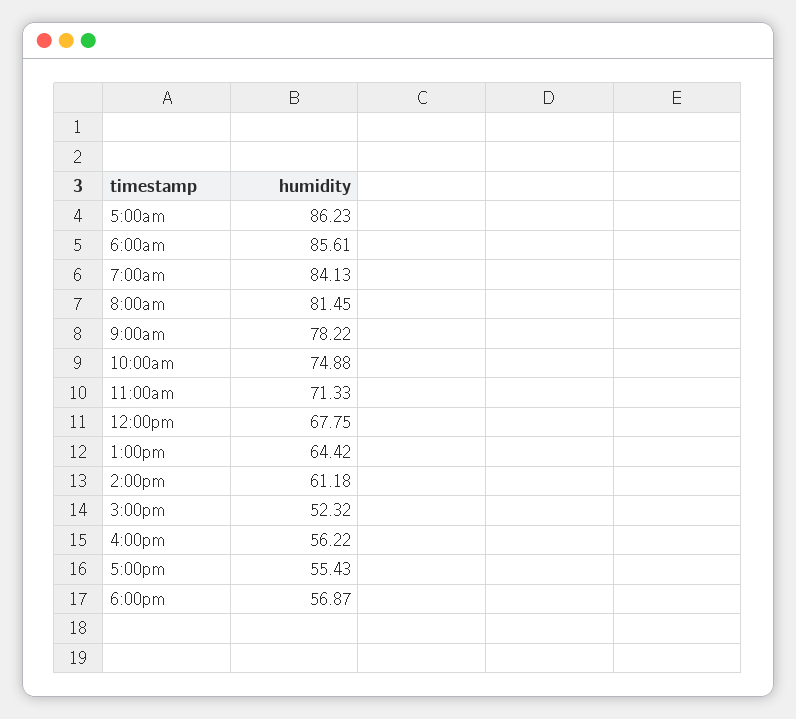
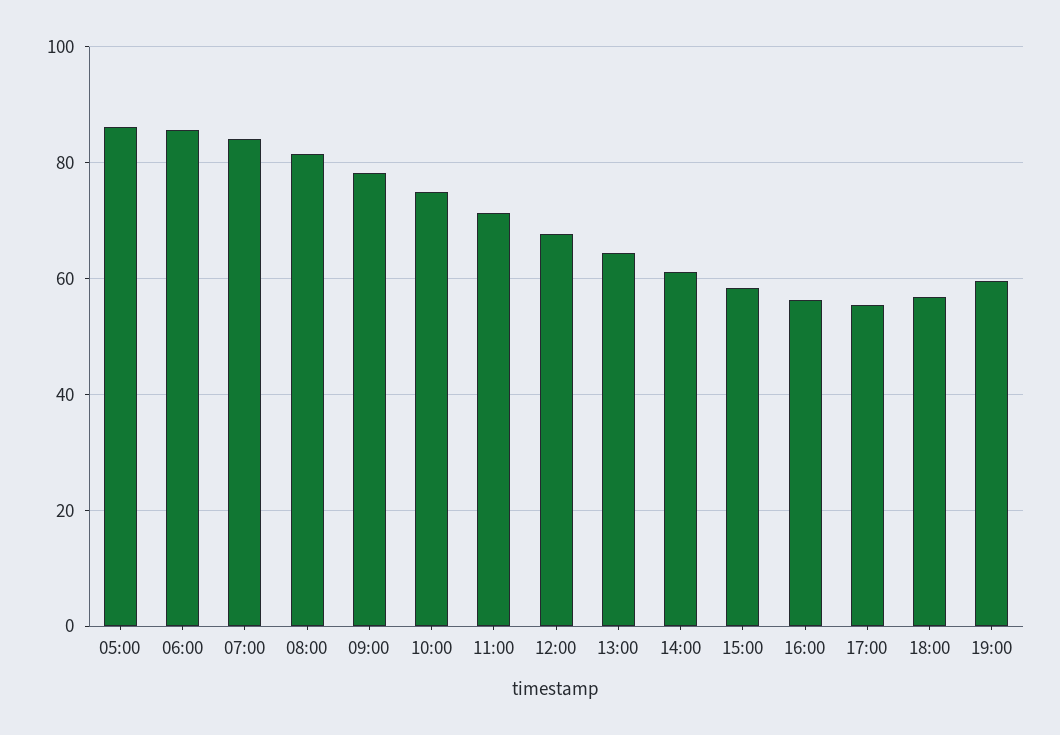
3:00pm: 52.32 -> 58
19:00: none -> 60

